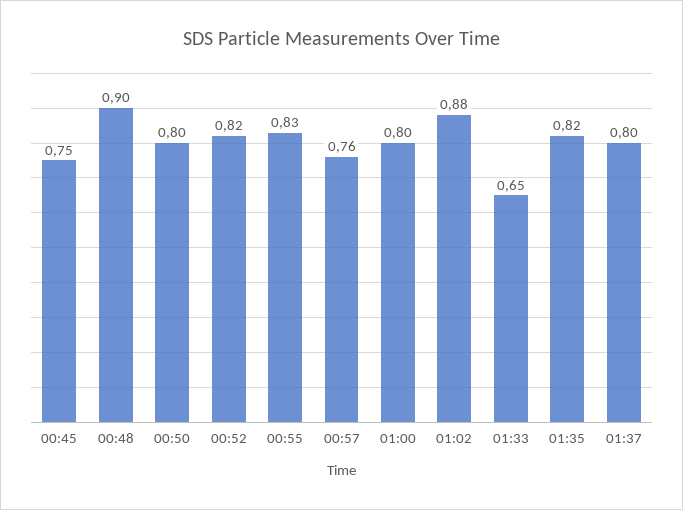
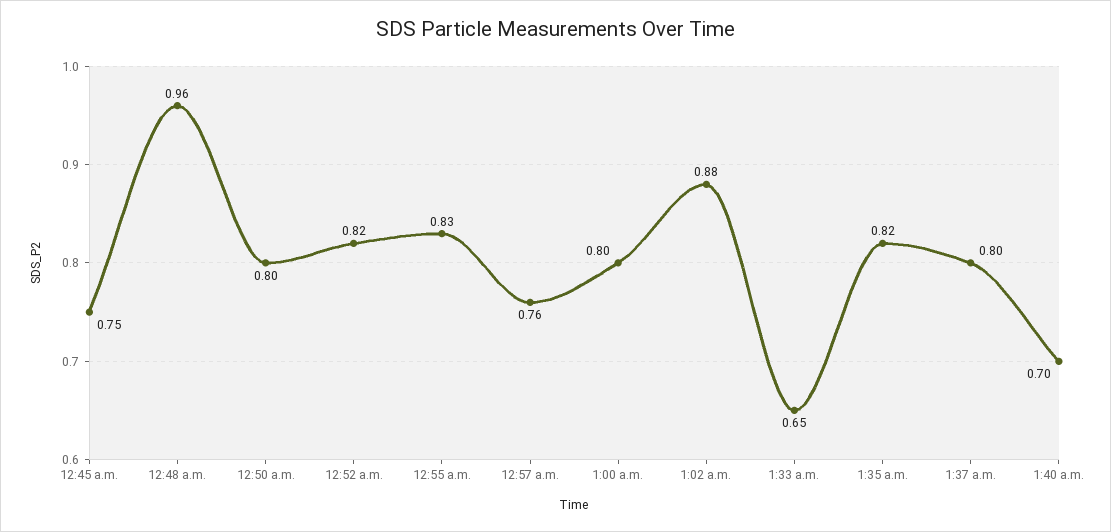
00:48: 0.9 -> 0.96
1:40 a.m.: none -> 0.7

